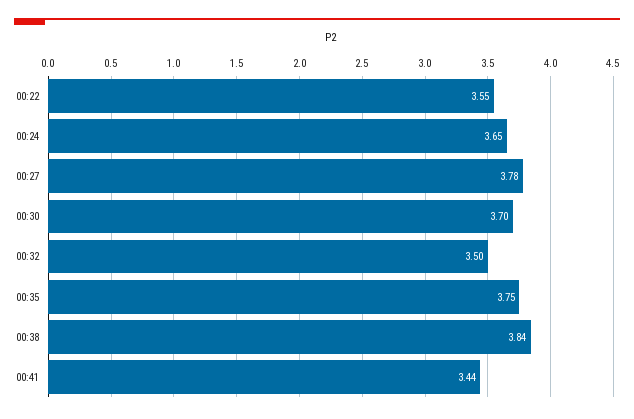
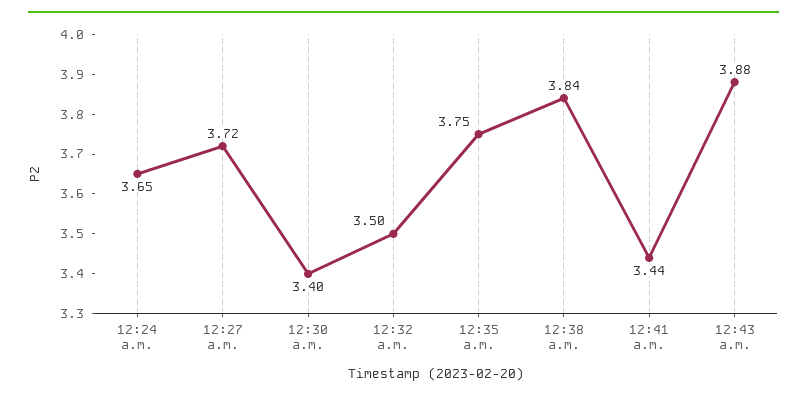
00:22: 3.55 -> none
00:27: 3.78 -> 3.72
00:30: 3.7 -> 3.4
12:43 a.m.: none -> 3.88

